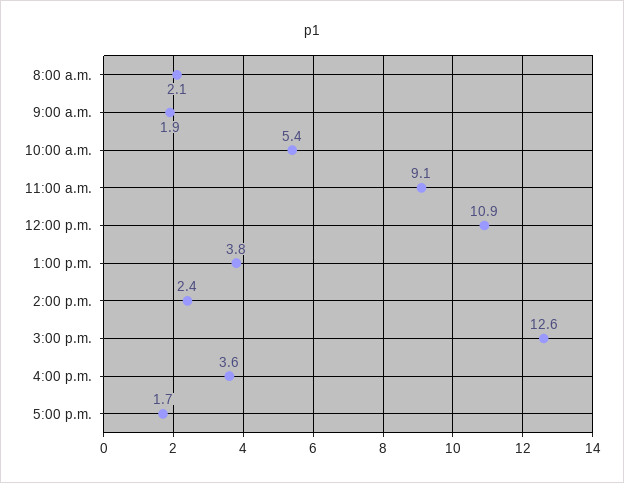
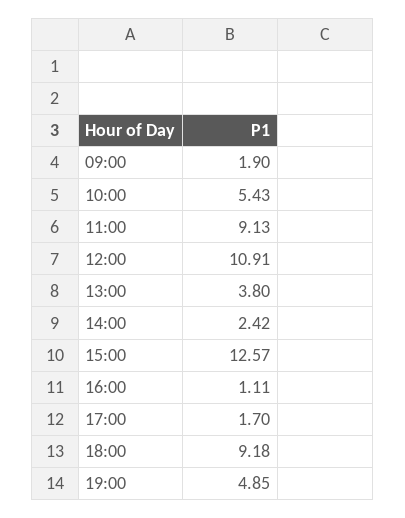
8:00 a.m.: 2.1 -> none
4:00 p.m.: 3.6 -> 1.11
18:00: none -> 9.18
19:00: none -> 4.85

